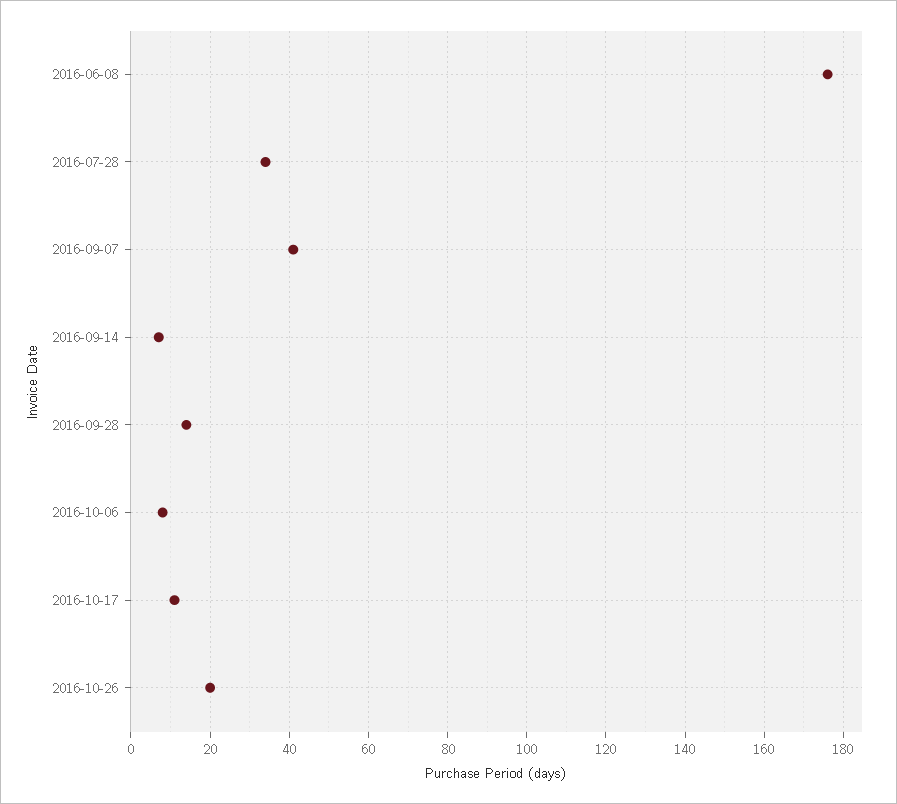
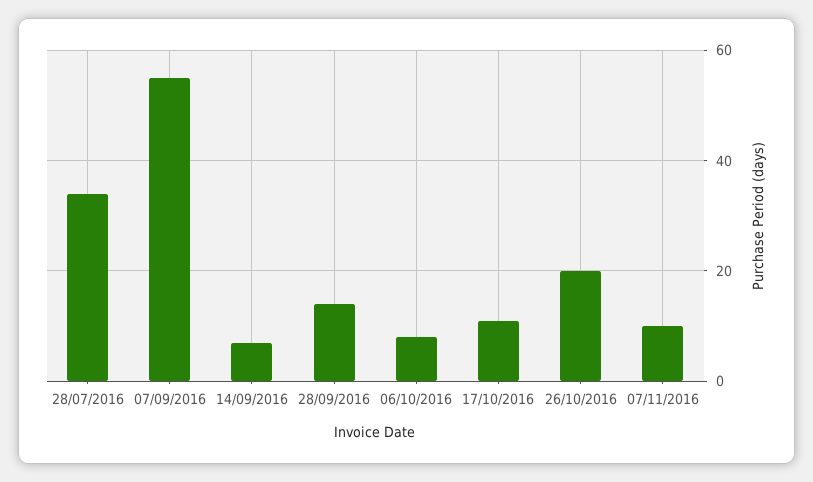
2016-06-08: 175 -> none
2016-09-07: 40 -> 55
07/11/2016: none -> 10

